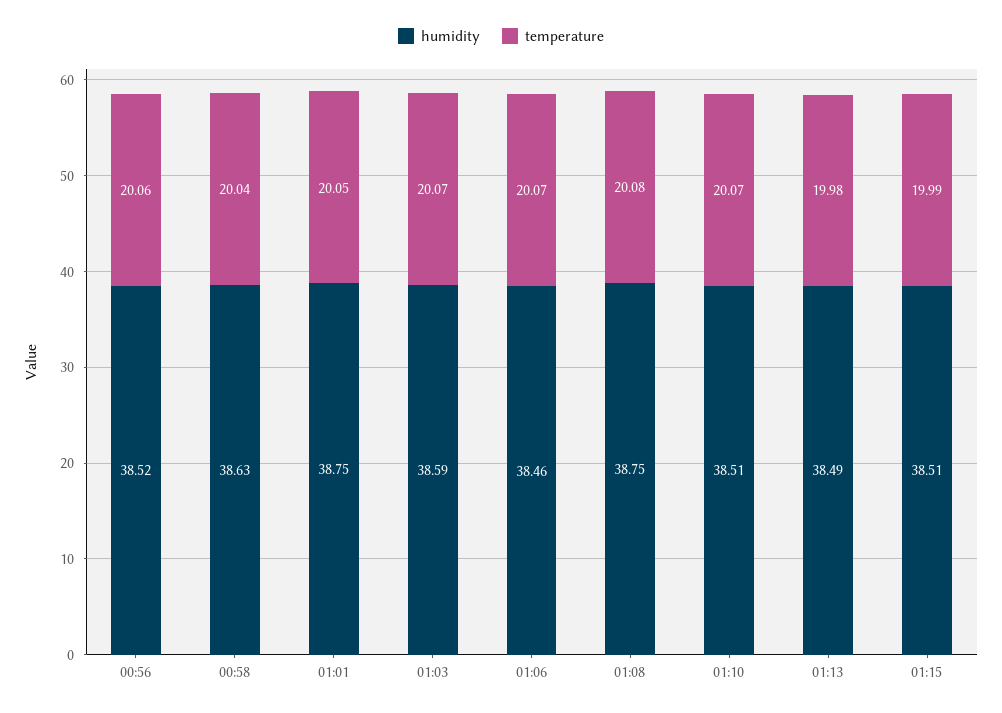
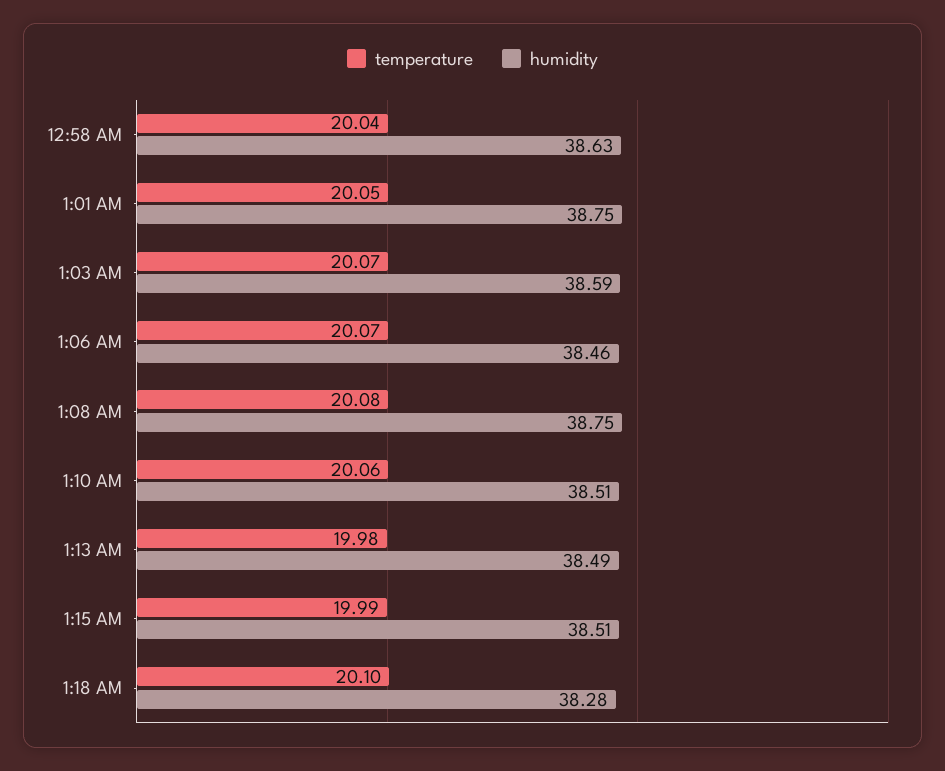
humidity, 00:56: 38.52 -> none
temperature, 00:56: 20.06 -> none
temperature, 01:10: 20.07 -> 20.06
temperature, 1:18 AM: none -> 20.1
humidity, 1:18 AM: none -> 38.28

